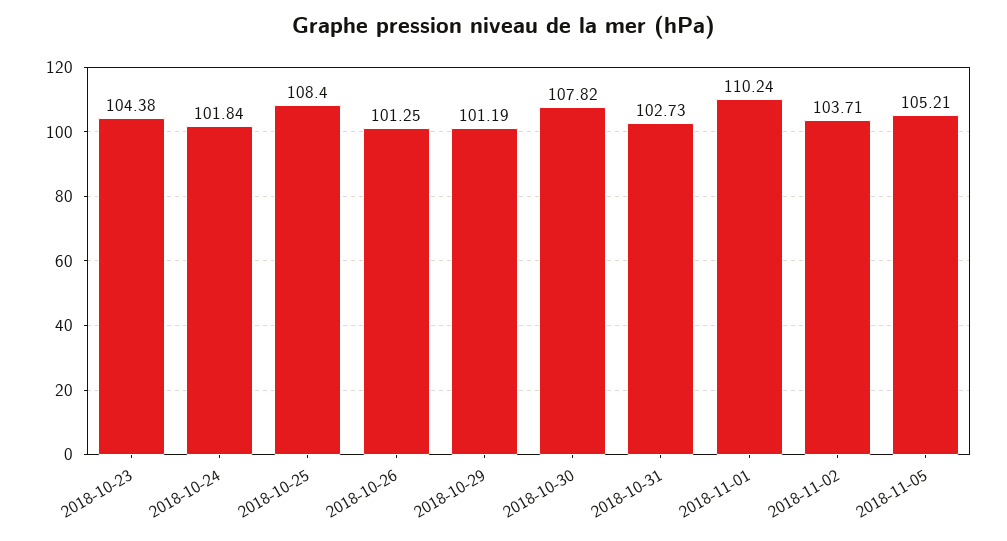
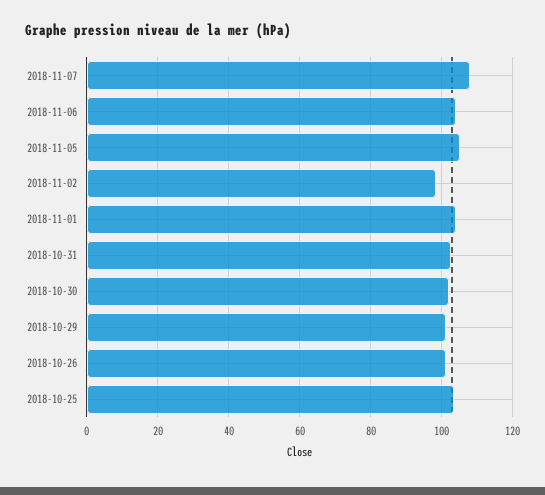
2018-10-23: 104.38 -> none
2018-10-24: 101.84 -> none
2018-10-25: 108.4 -> 104
2018-10-30: 107.82 -> 102
2018-11-01: 110.24 -> 104
2018-11-02: 103.71 -> 98
2018-11-07: none -> 108
2018-11-06: none -> 104

